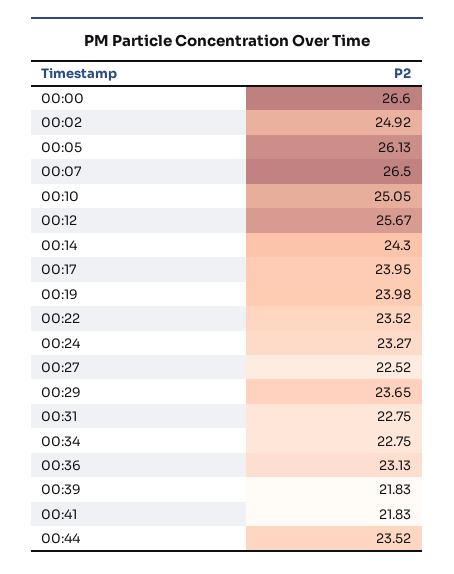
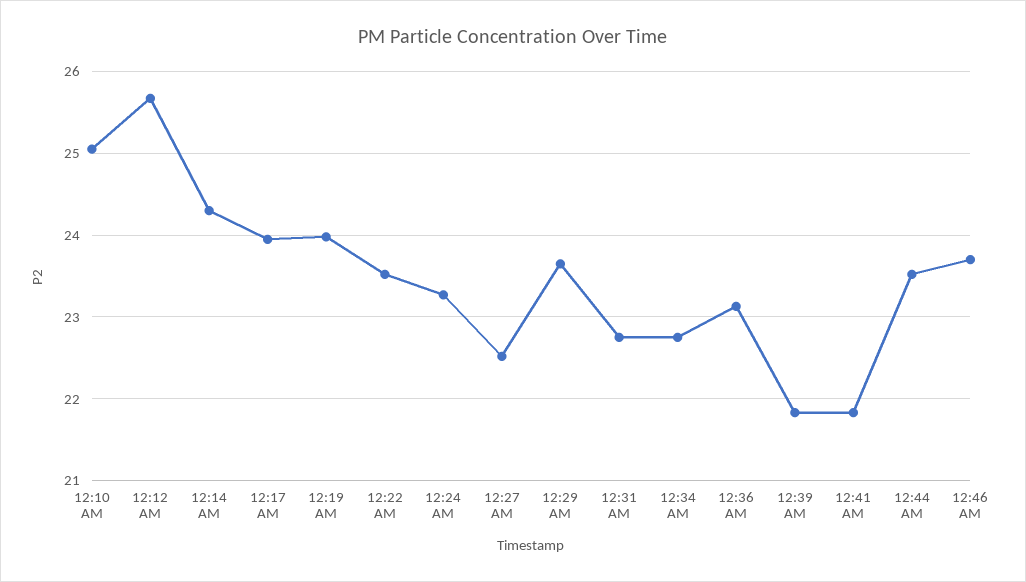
00:00: 26.6 -> none
00:02: 24.92 -> none
00:05: 26.13 -> none
00:07: 26.5 -> none
12:46 AM: none -> 23.7

